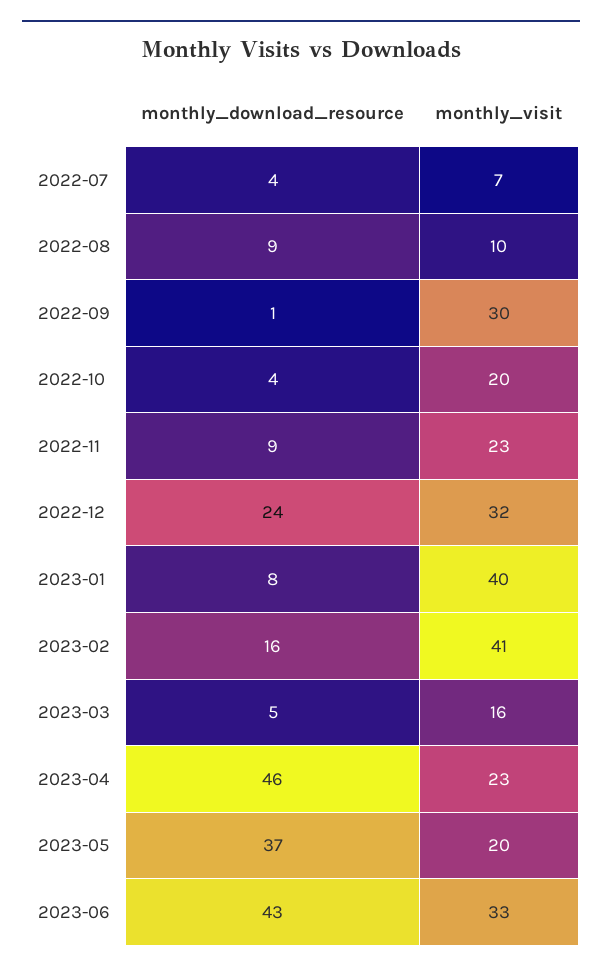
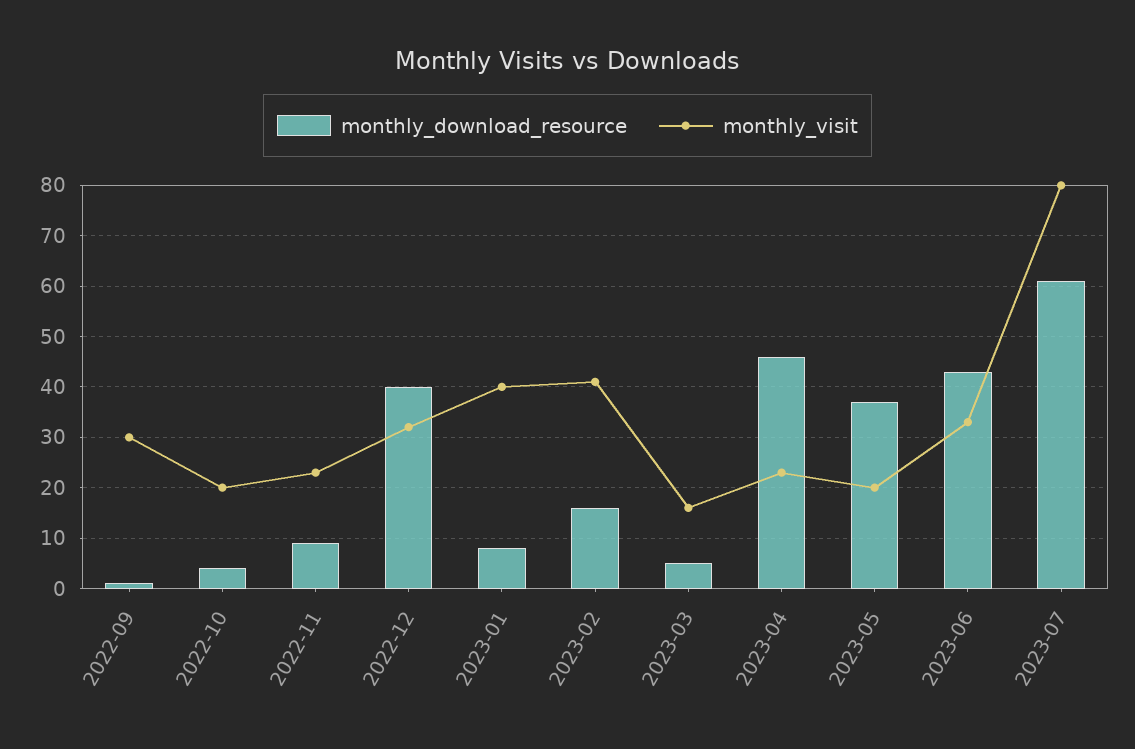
monthly_download_resource, 2022-07: 4 -> none
monthly_visit, 2022-07: 7 -> none
monthly_download_resource, 2022-08: 9 -> none
monthly_visit, 2022-08: 10 -> none
monthly_download_resource, 2022-12: 24 -> 40
monthly_download_resource, 2023-07: none -> 60
monthly_visit, 2023-07: none -> 80

